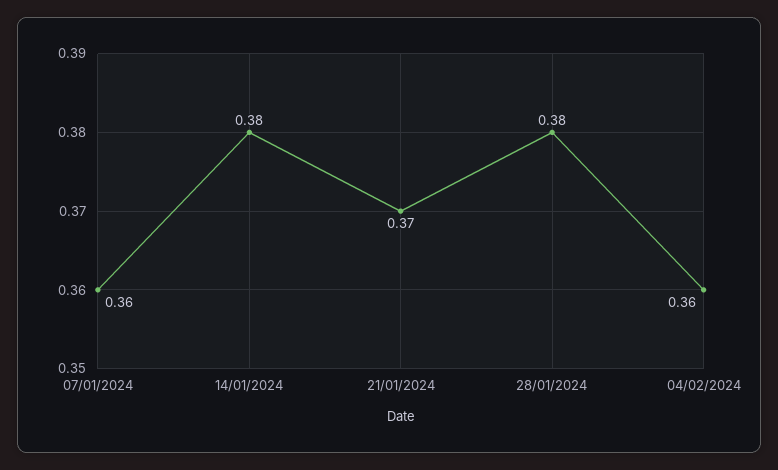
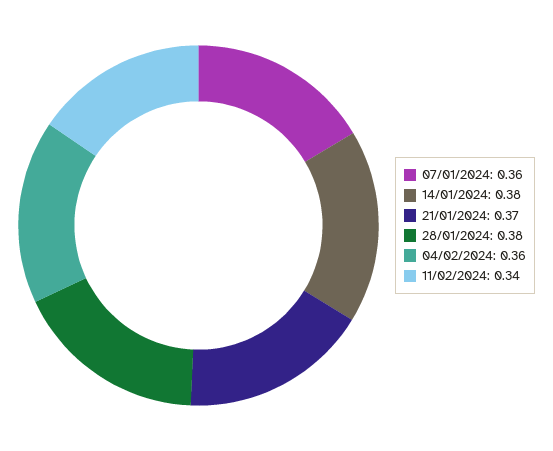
11/02/2024: none -> 0.34

